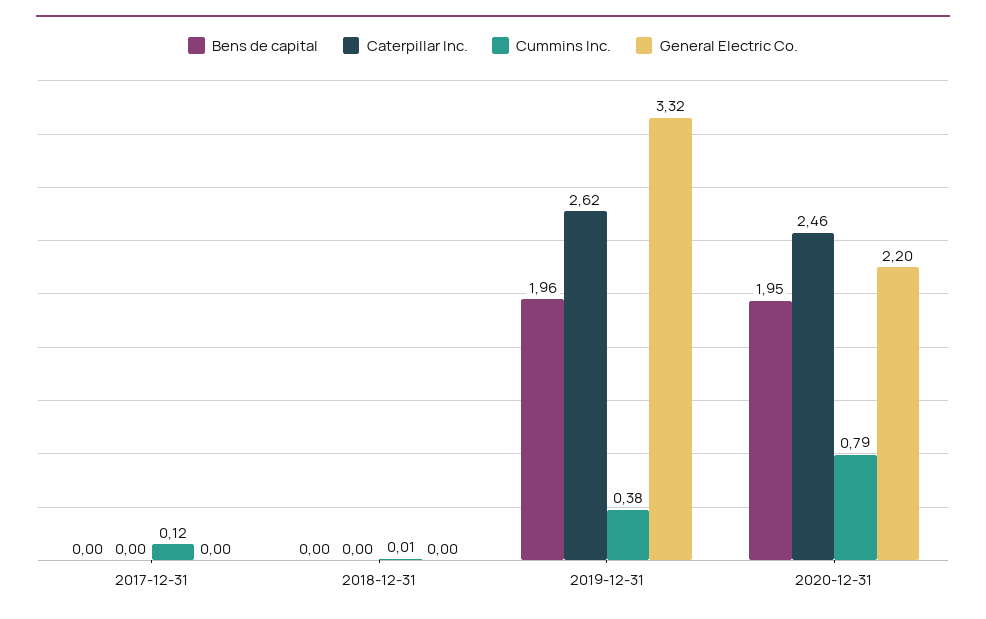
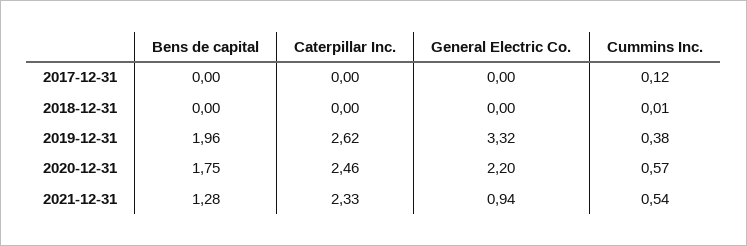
Bens de capital, 2020-12-31: 1.95 -> 1.75
Cummins Inc., 2020-12-31: 0.79 -> 0.57
Bens de capital, 2021-12-31: none -> 1.28
Caterpillar Inc., 2021-12-31: none -> 2.33
General Electric Co., 2021-12-31: none -> 0.94
Cummins Inc., 2021-12-31: none -> 0.54

